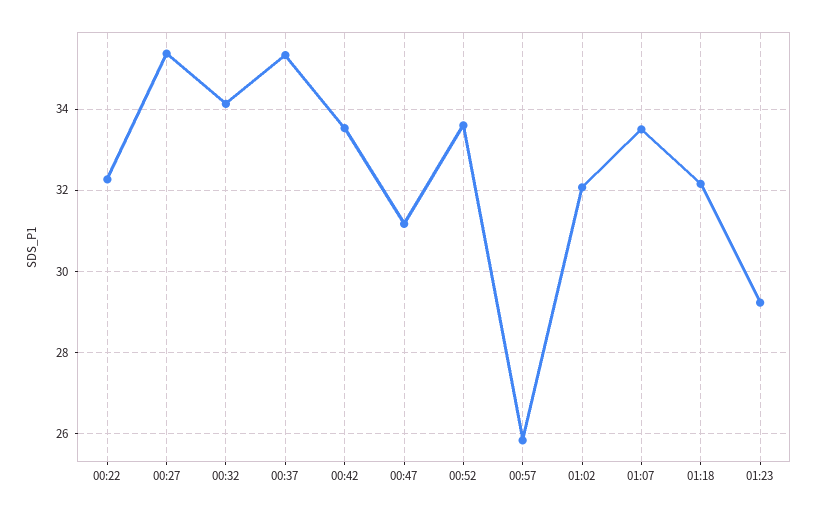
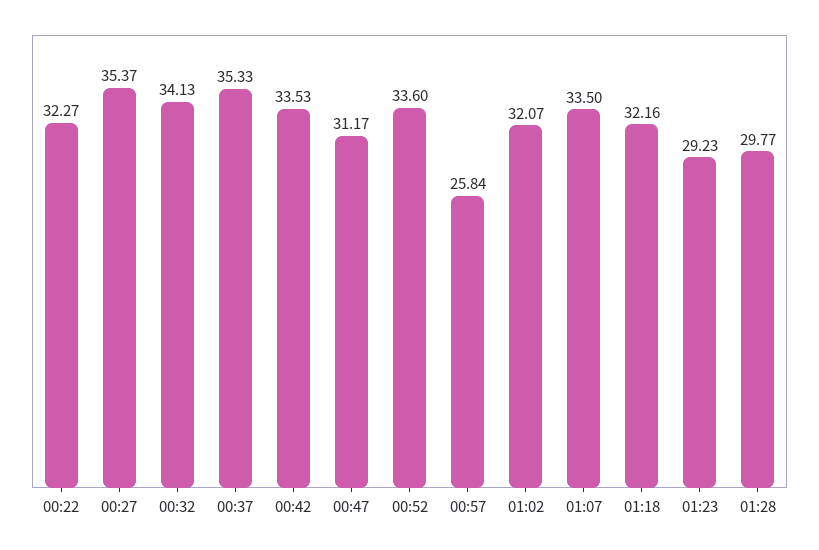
01:28: none -> 29.77

